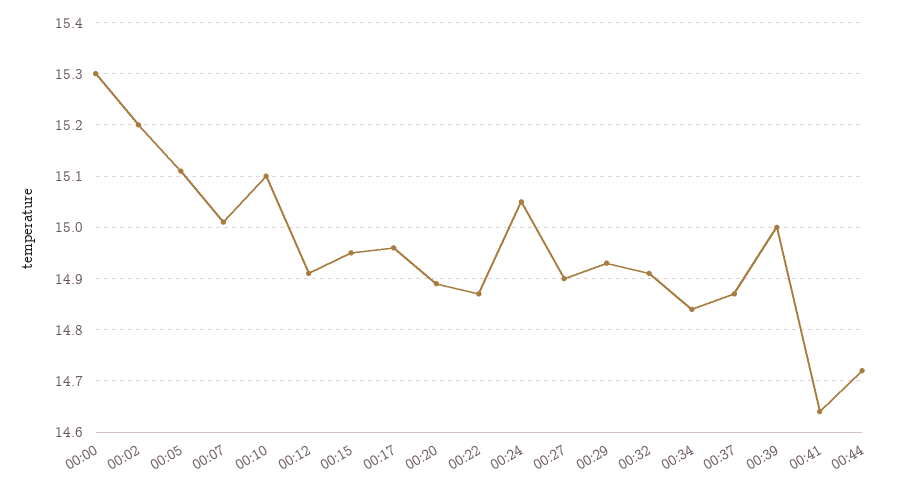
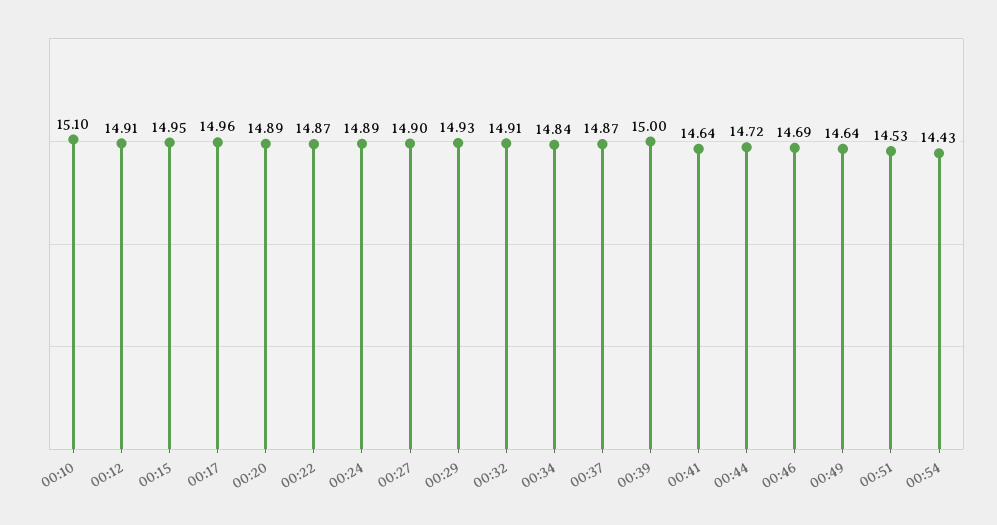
00:00: 15.3 -> none
00:02: 15.2 -> none
00:05: 15.1 -> none
00:07: 15 -> none
00:24: 15.05 -> 14.89
00:46: none -> 14.69
00:49: none -> 14.64
00:51: none -> 14.53
00:54: none -> 14.43

